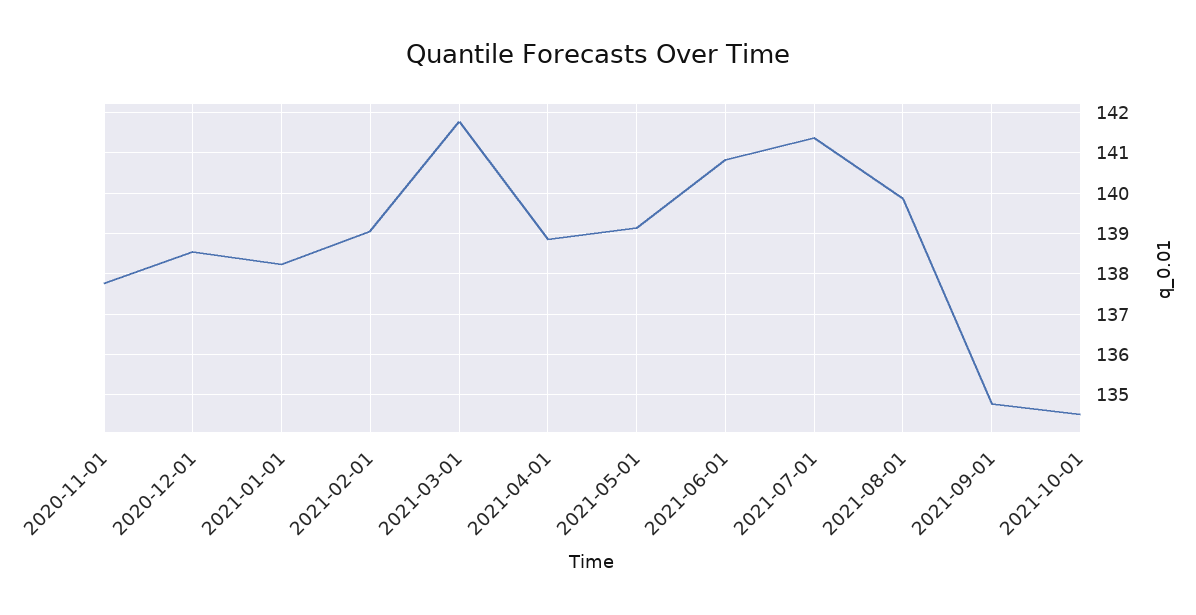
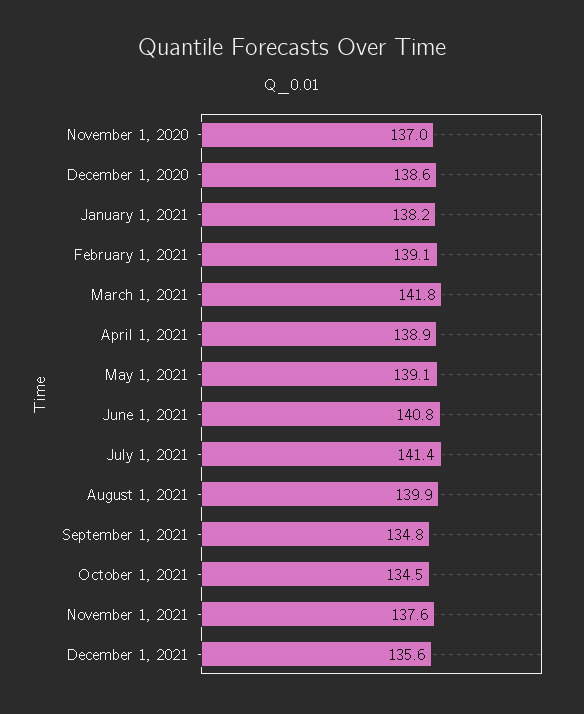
2020-11-01: 137.8 -> 137
November 1, 2021: none -> 137.6
December 1, 2021: none -> 135.6

